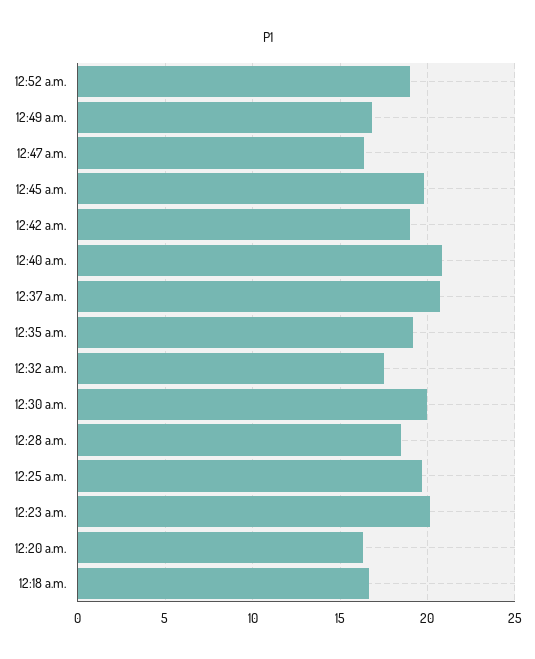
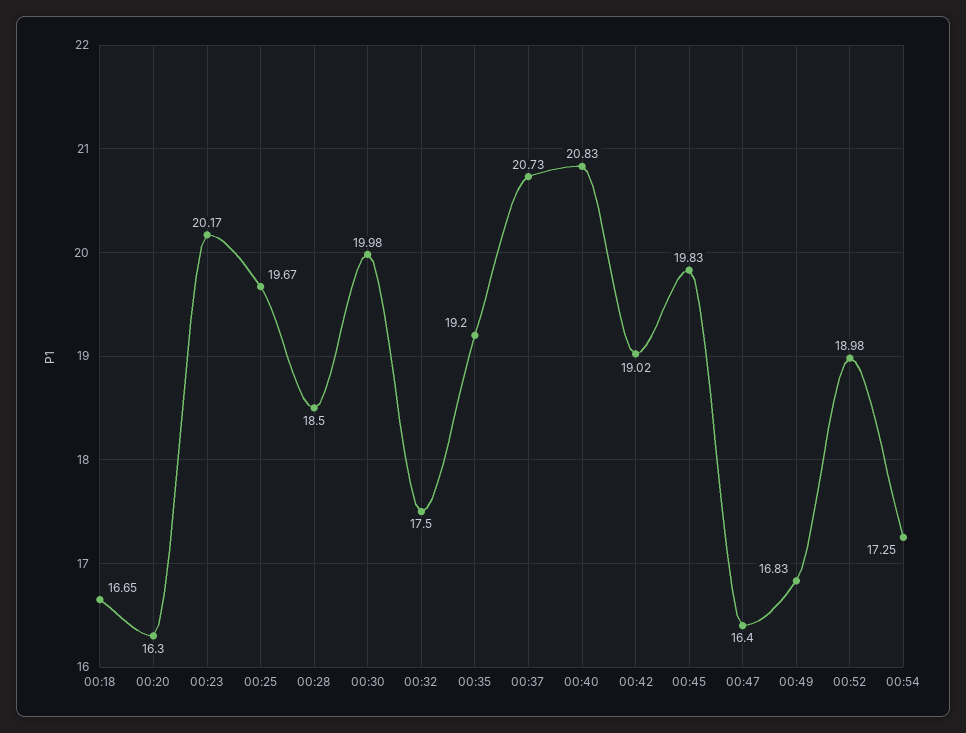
00:54: none -> 17.25

